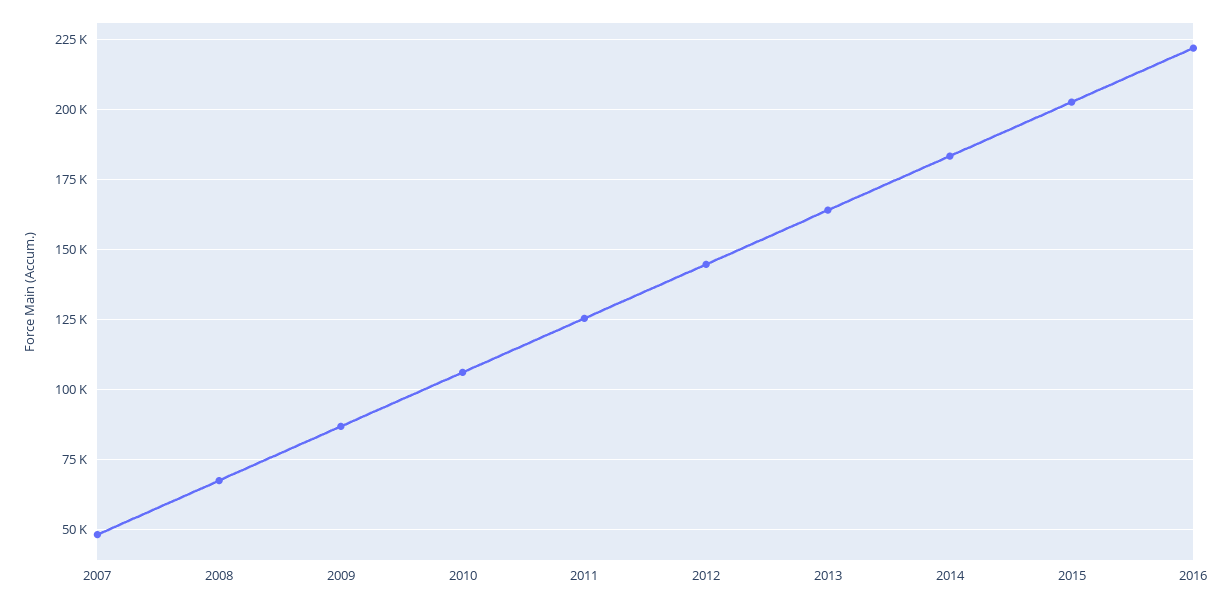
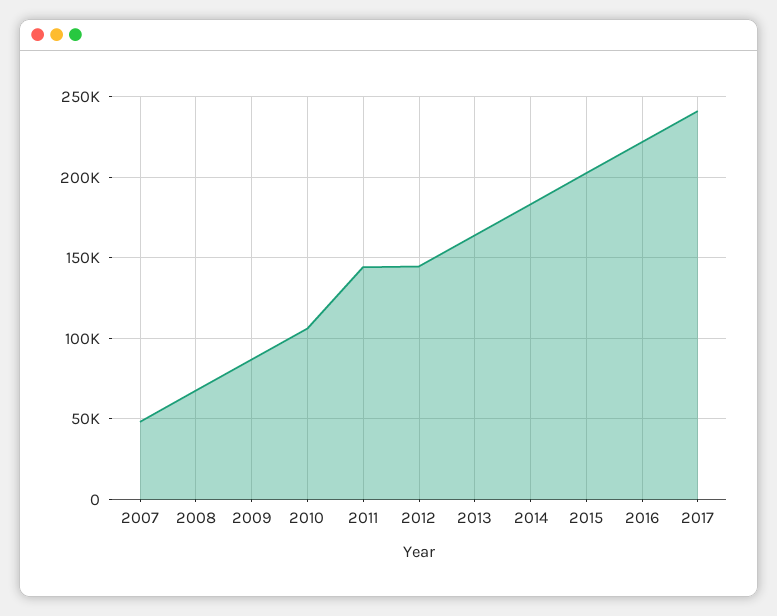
2011: 125000 -> 145000
2017: none -> 240000

